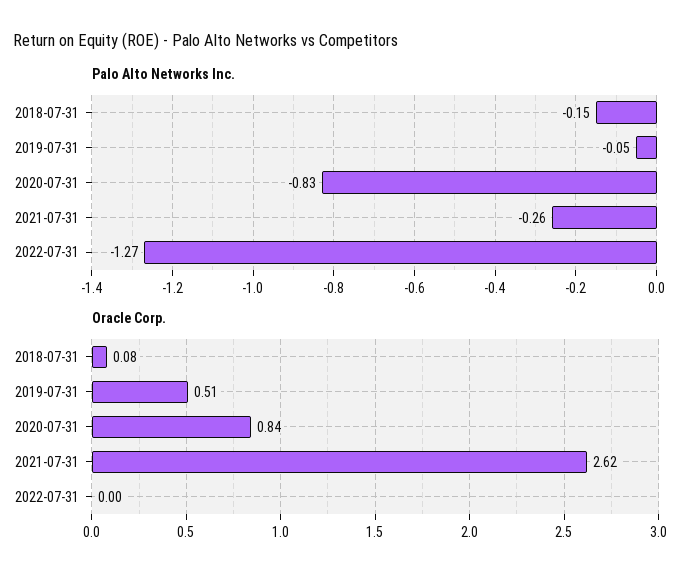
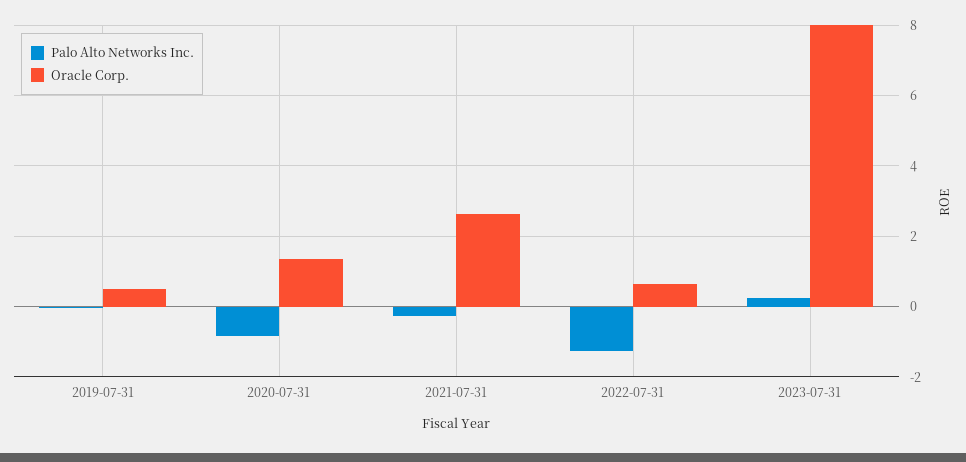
Palo Alto Networks Inc., 2018-07-31: -0.15 -> none
Oracle Corp., 2018-07-31: 0.08 -> none
Oracle Corp., 2020-07-31: 0.84 -> 1.4
Oracle Corp., 2022-07-31: 0 -> 0.6
Palo Alto Networks Inc., 2023-07-31: none -> 0.2
Oracle Corp., 2023-07-31: none -> 8

